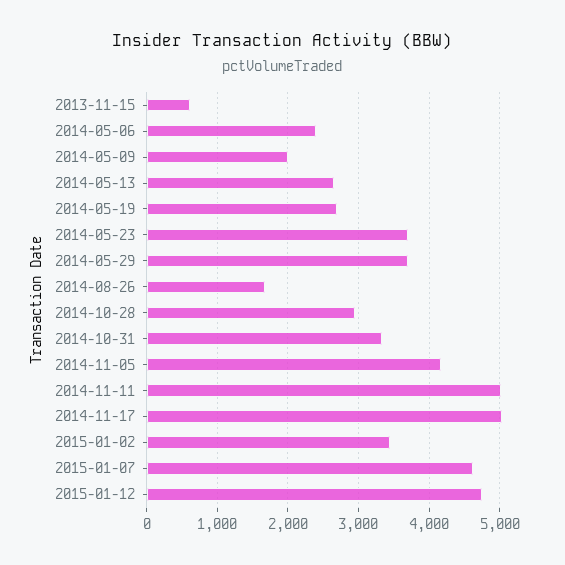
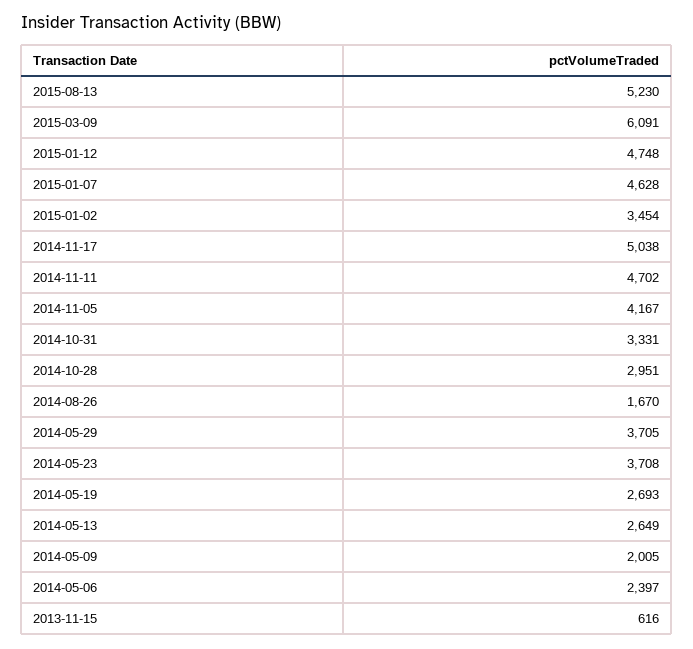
2014-11-11: 5000 -> 4702
2015-08-13: none -> 5230
2015-03-09: none -> 6091

